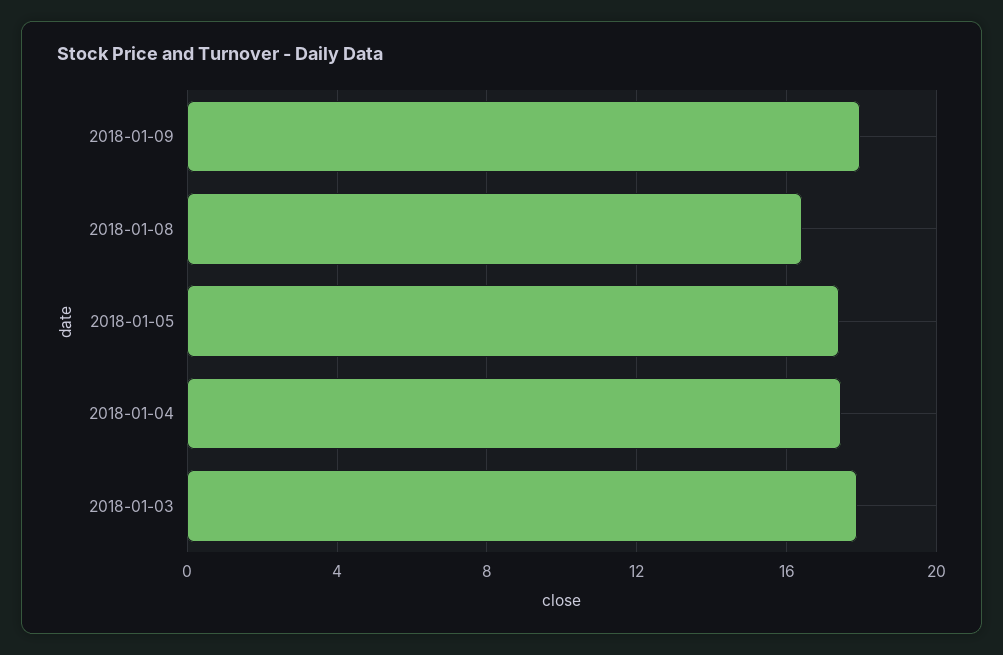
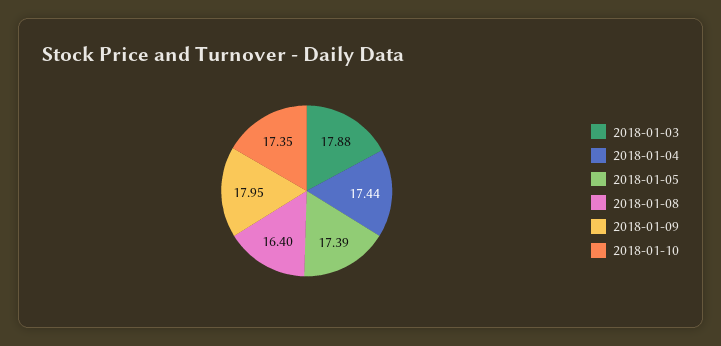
2018-01-10: none -> 17.35

